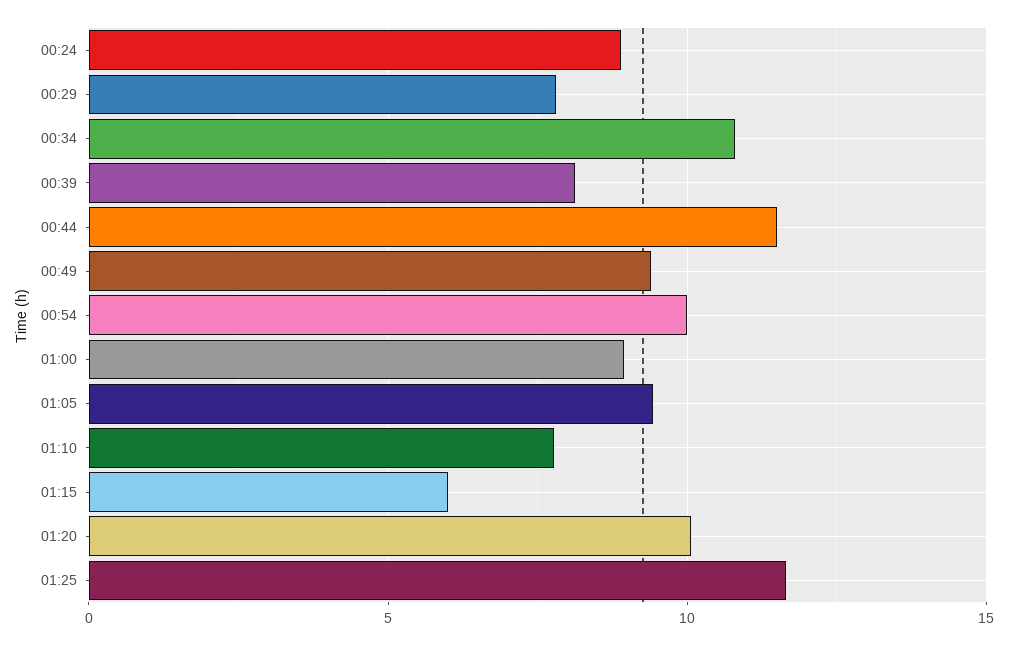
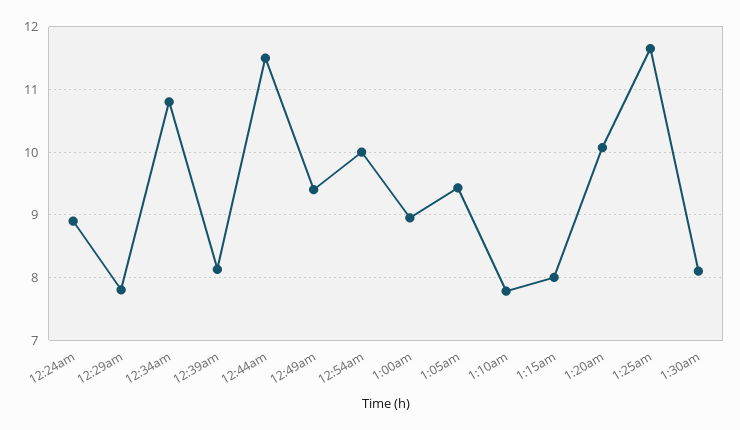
01:15: 6 -> 8
1:30am: none -> 8.1

